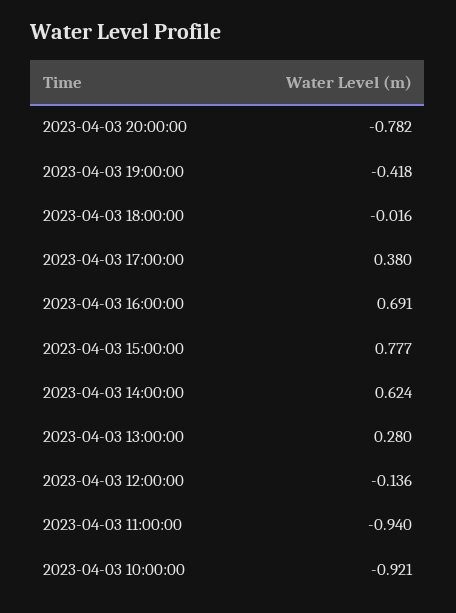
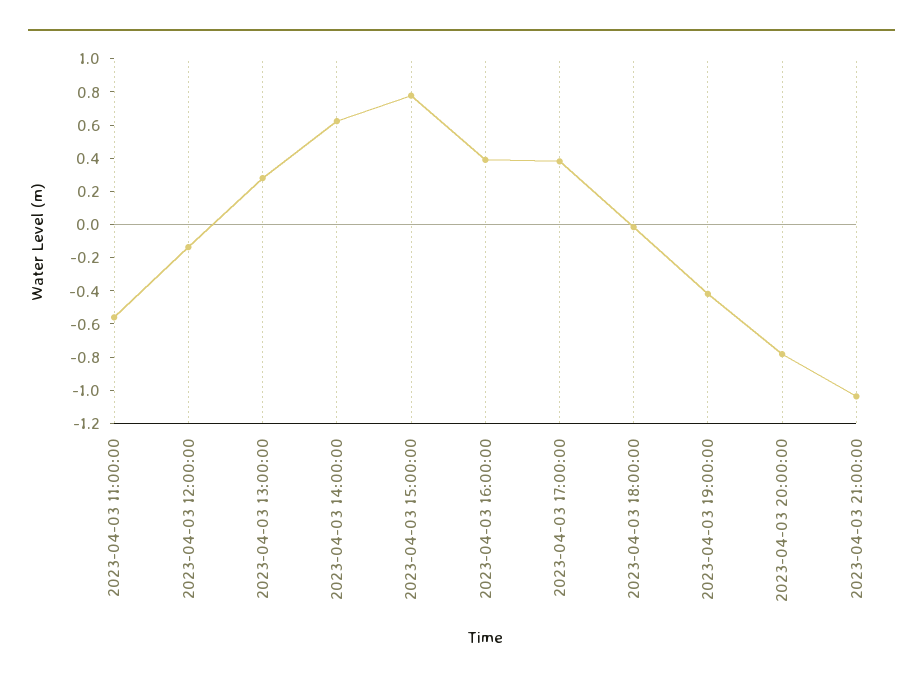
2023-04-03 16:00:00: 0.691 -> 0.4
2023-04-03 11:00:00: -0.94 -> -0.55
2023-04-03 10:00:00: -0.921 -> none
2023-04-03 21:00:00: none -> -1.05

